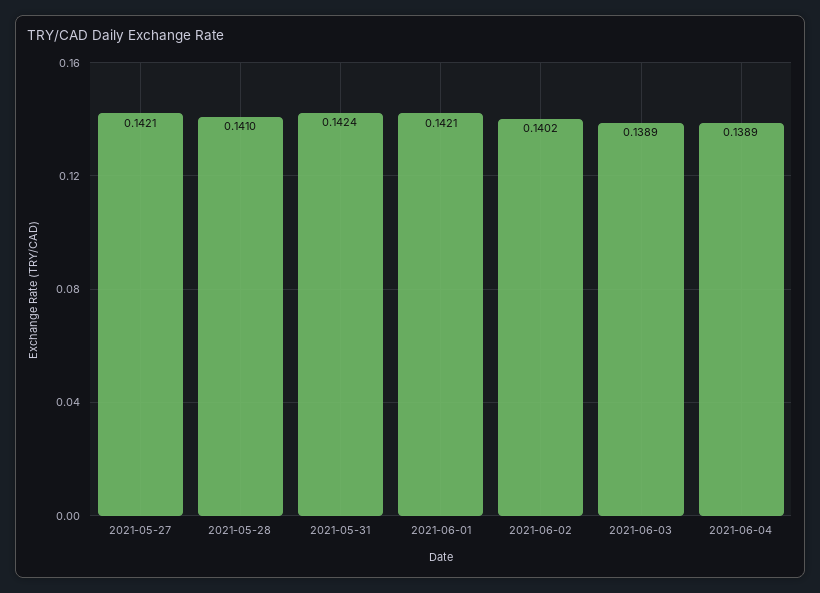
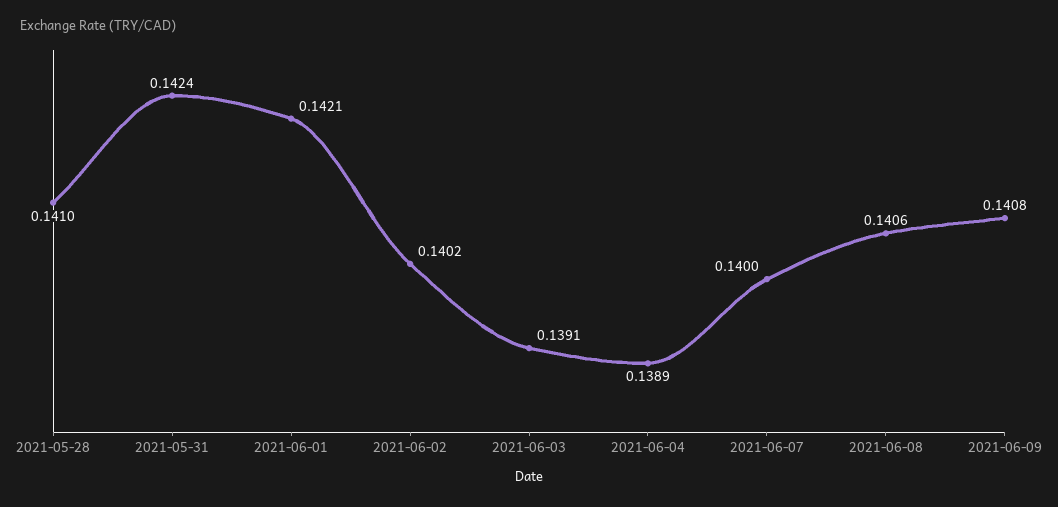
2021-05-27: 0.1421 -> none
2021-06-03: 0.1389 -> 0.1391
2021-06-07: none -> 0.14
2021-06-08: none -> 0.1406
2021-06-09: none -> 0.1408

